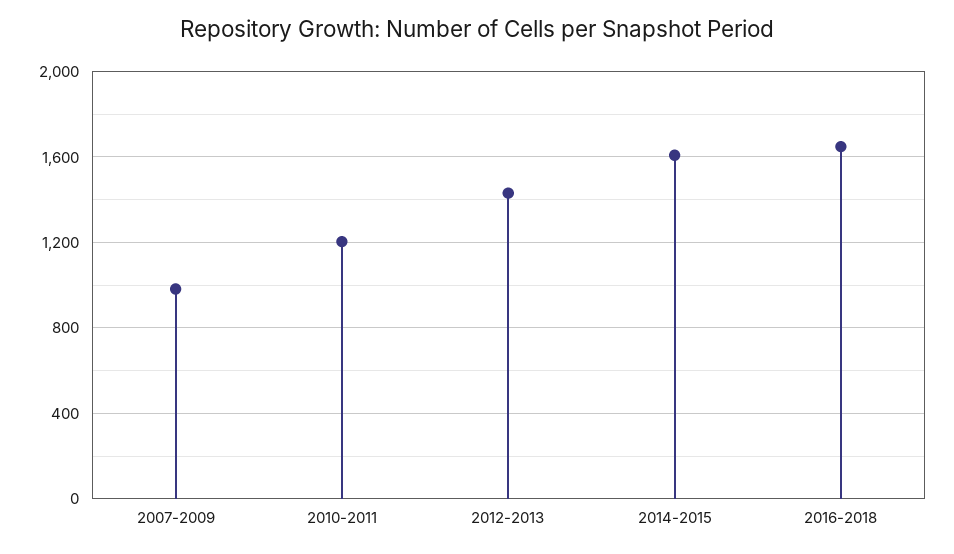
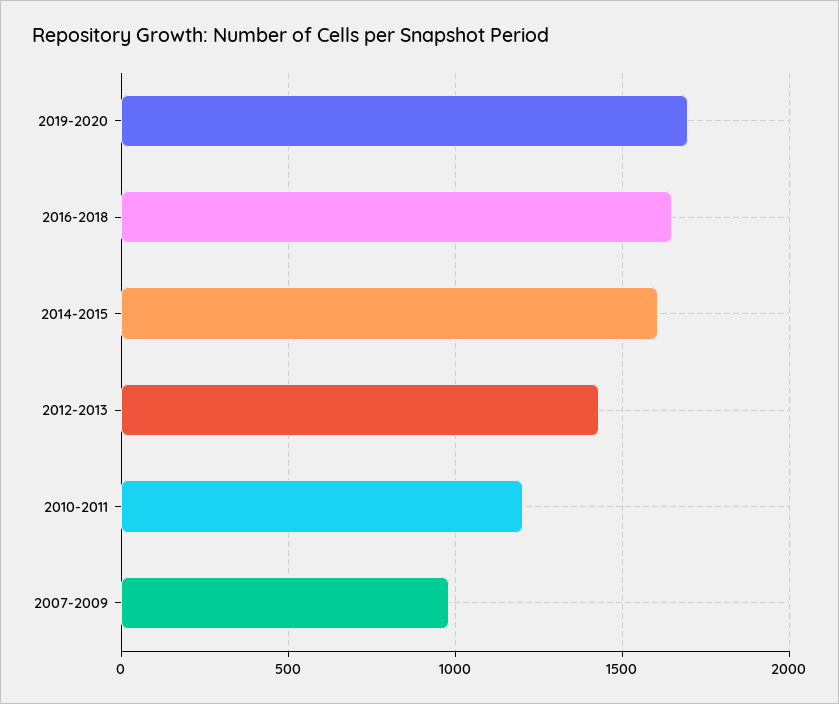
2019-2020: none -> 1700

